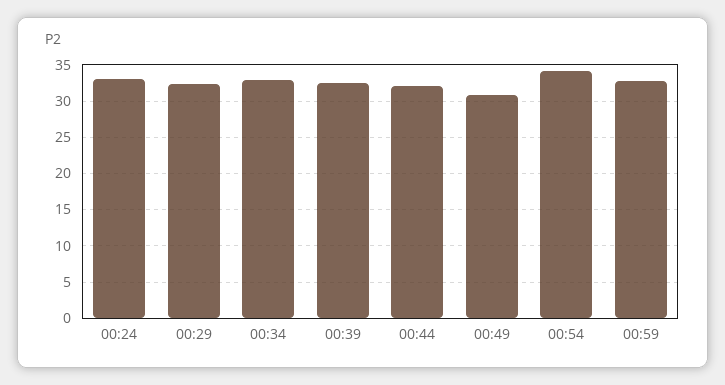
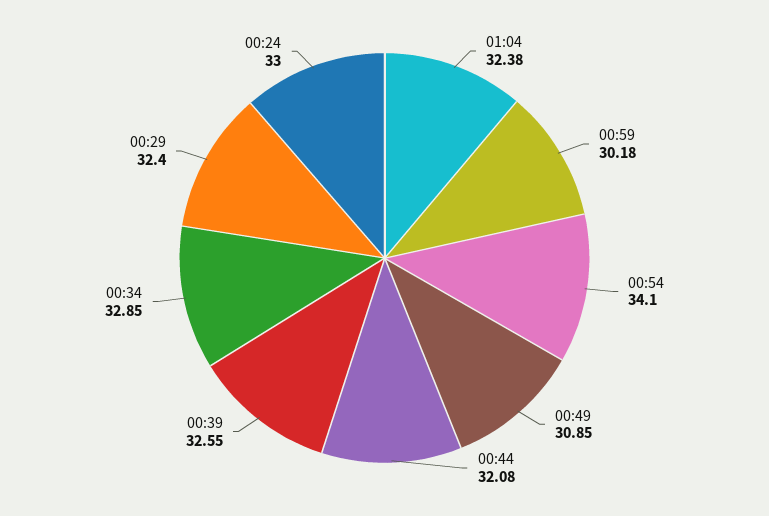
00:59: 33 -> 30.18
01:04: none -> 32.38

